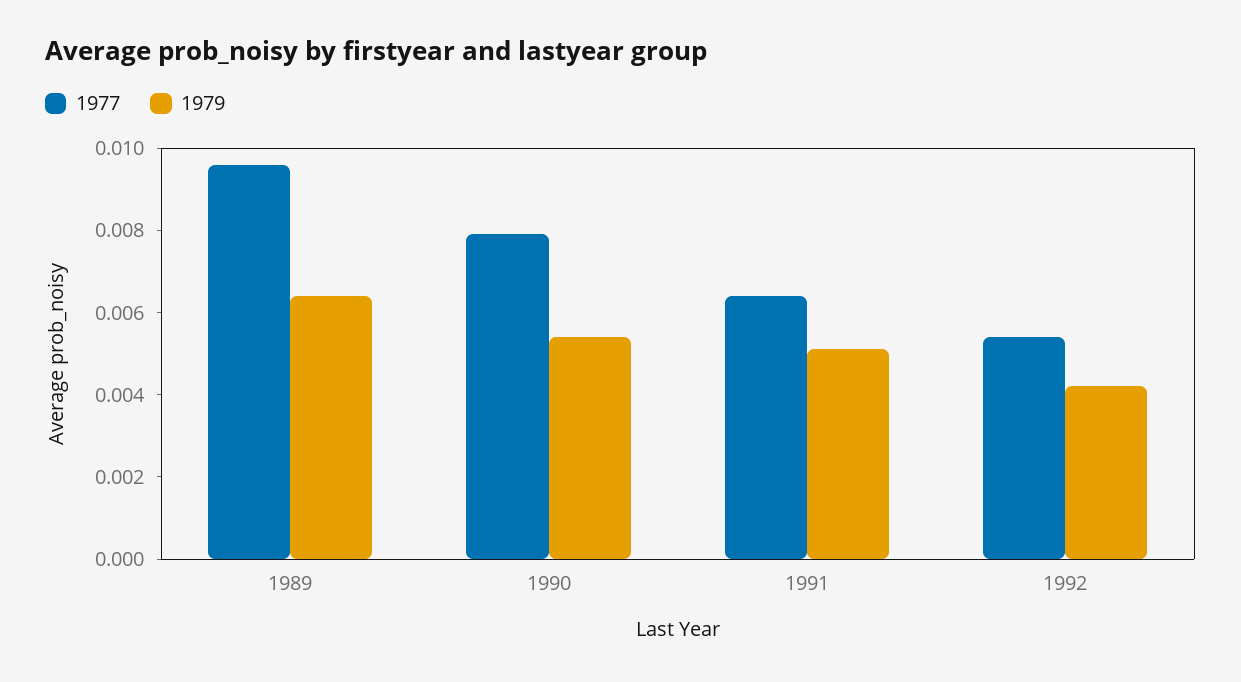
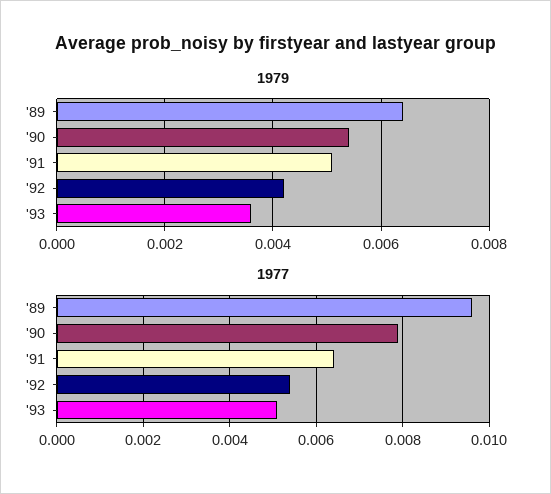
1979, '93: none -> 0.0035
1977, '93: none -> 0.005

